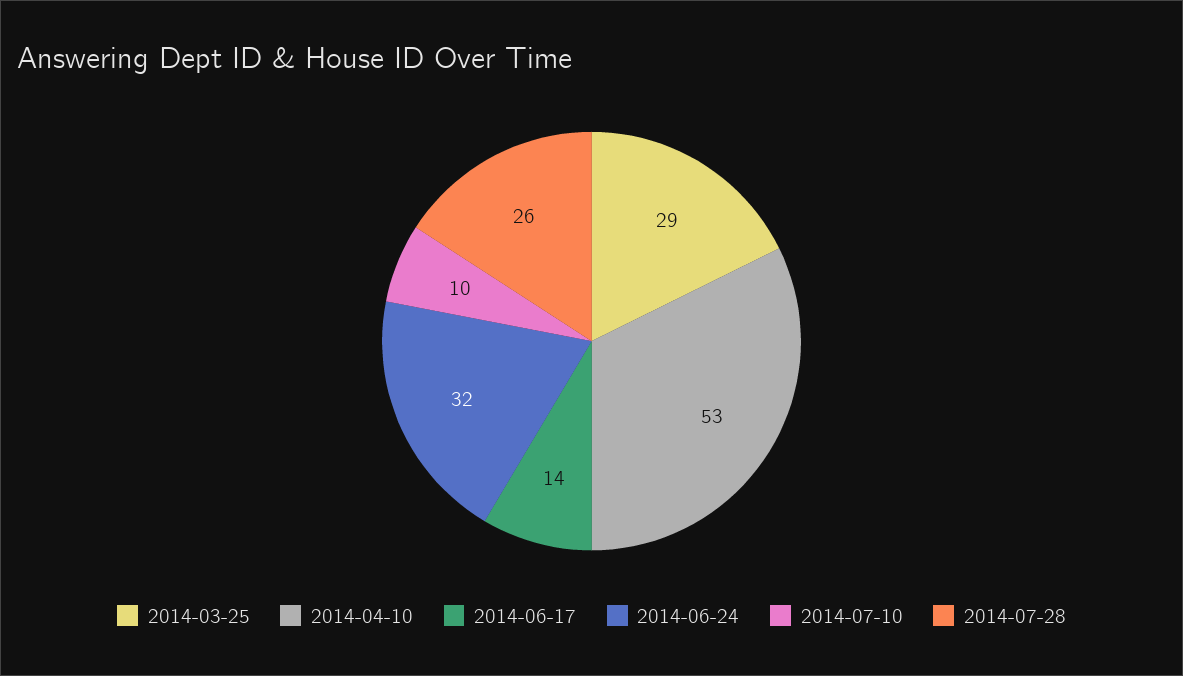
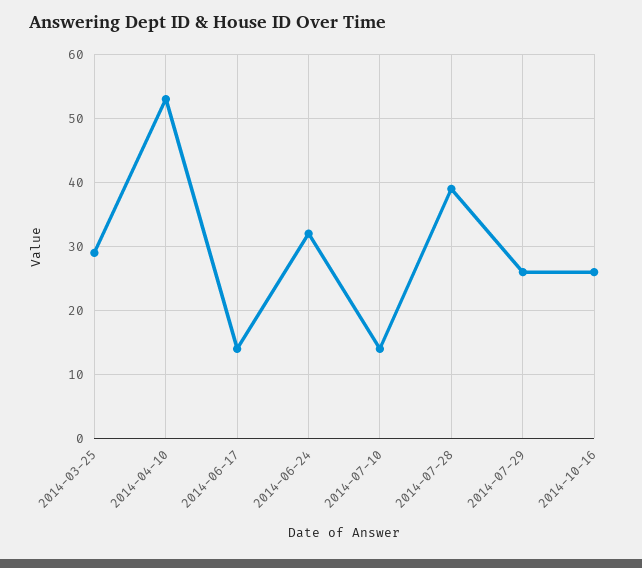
2014-07-10: 10 -> 14
2014-07-28: 26 -> 39
2014-07-29: none -> 26
2014-10-16: none -> 26

